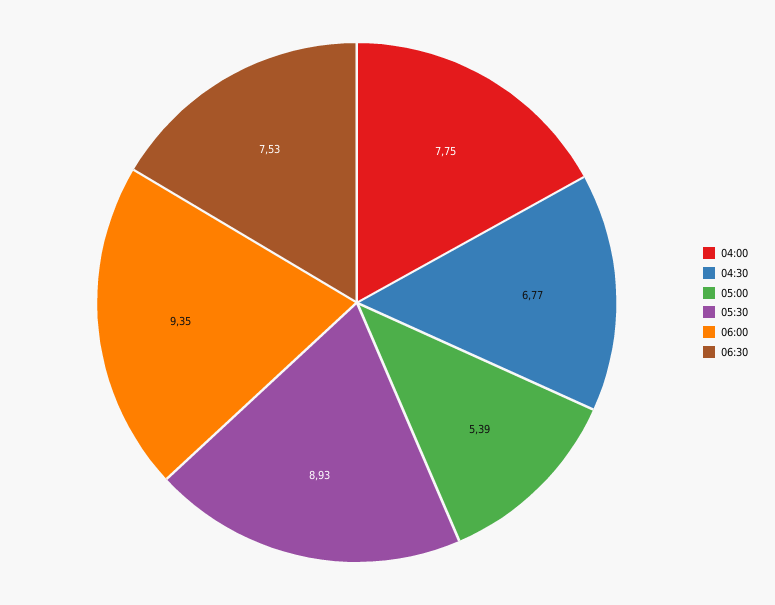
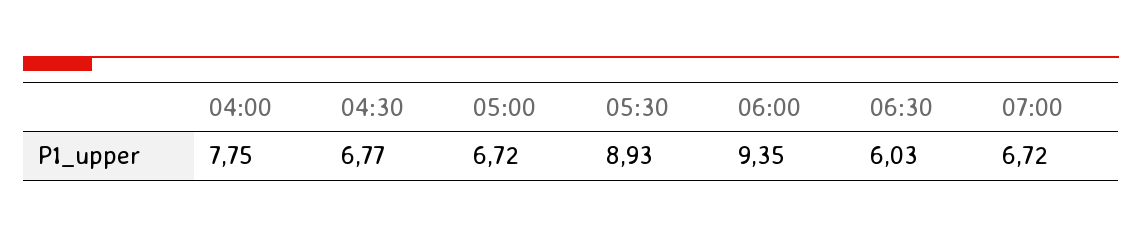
05:00: 5.39 -> 6.72
06:30: 7.53 -> 6.03
07:00: none -> 6.72

